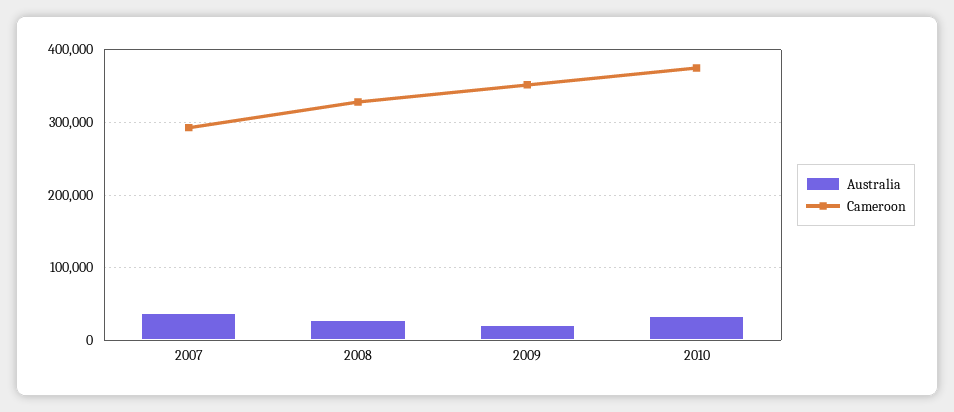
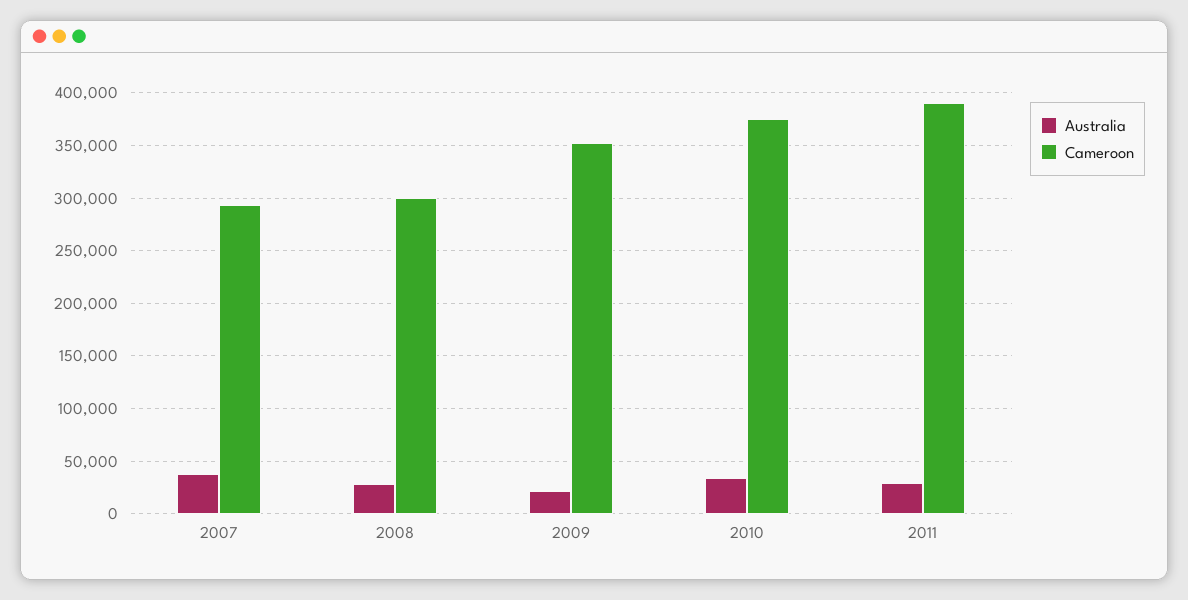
Cameroon, 2008: 330000 -> 300000
Australia, 2011: none -> 30000
Cameroon, 2011: none -> 390000

